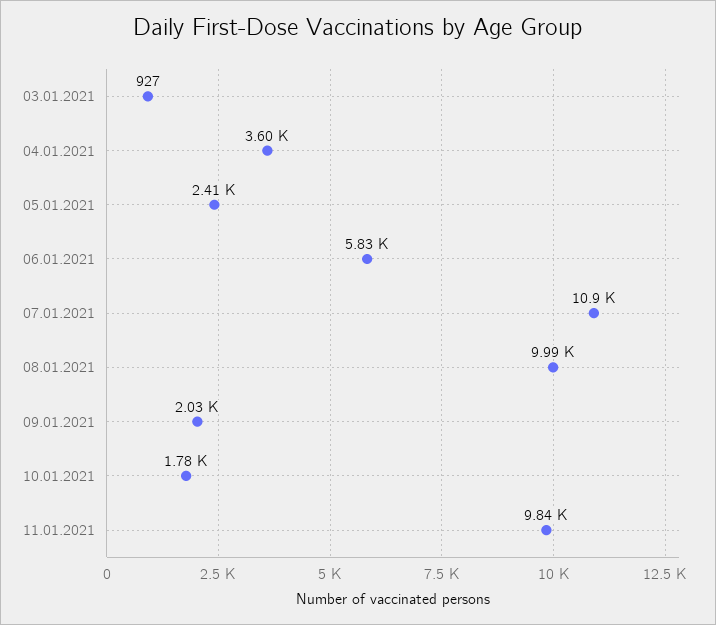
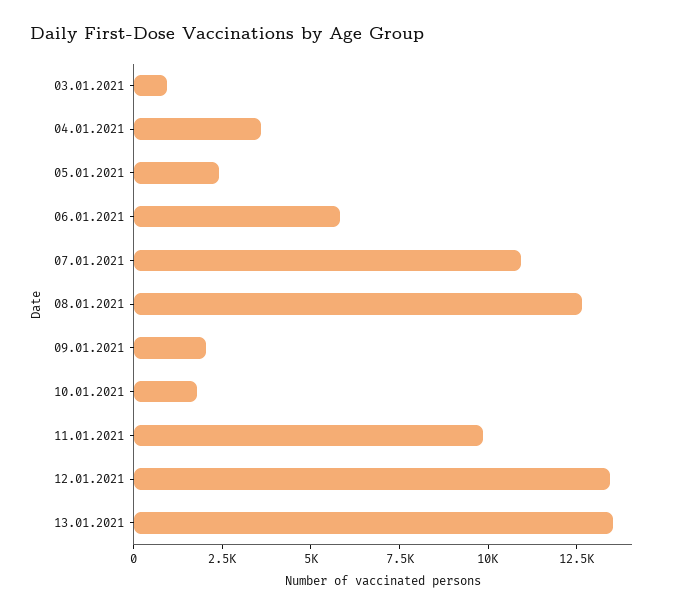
08.01.2021: 9990 -> 12500
12.01.2021: none -> 13500
13.01.2021: none -> 13500

